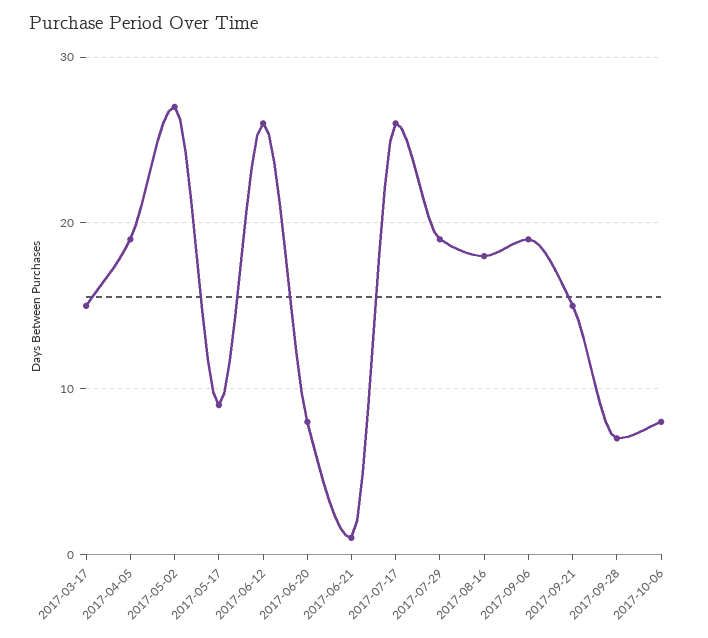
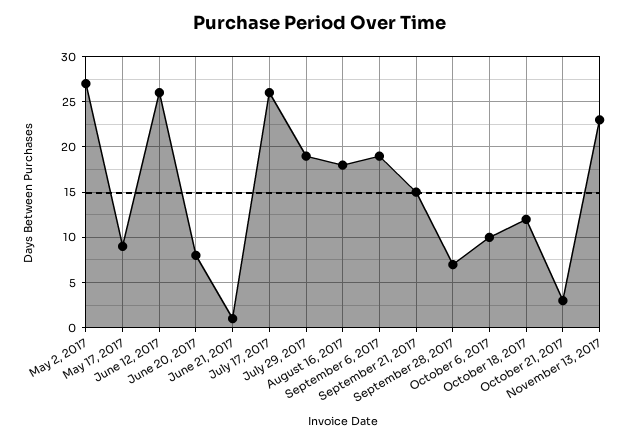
2017-03-17: 15 -> none
2017-04-05: 19 -> none
2017-10-06: 8 -> 10
October 18, 2017: none -> 12
October 21, 2017: none -> 3
November 13, 2017: none -> 23

